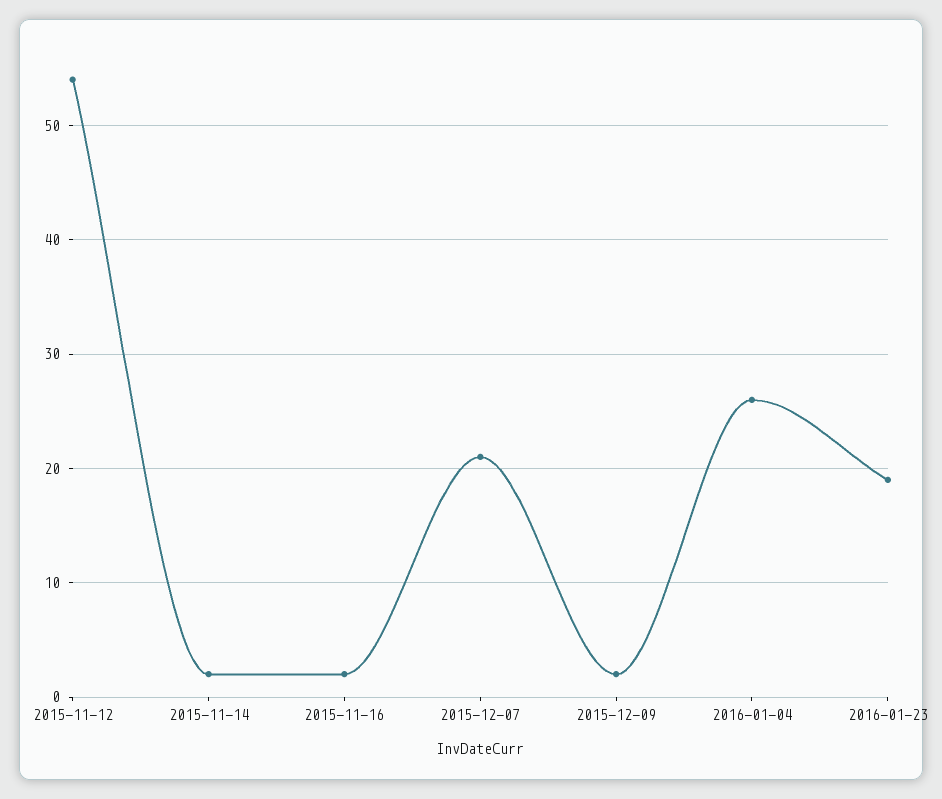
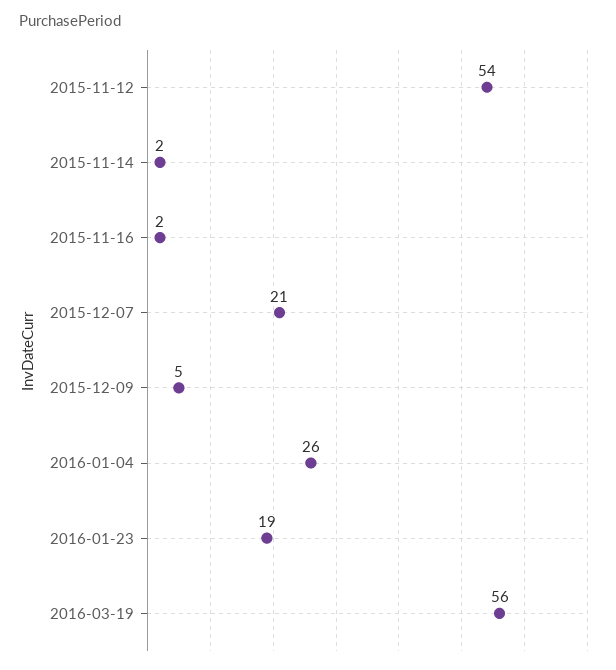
2015-12-09: 2 -> 5
2016-03-19: none -> 56

